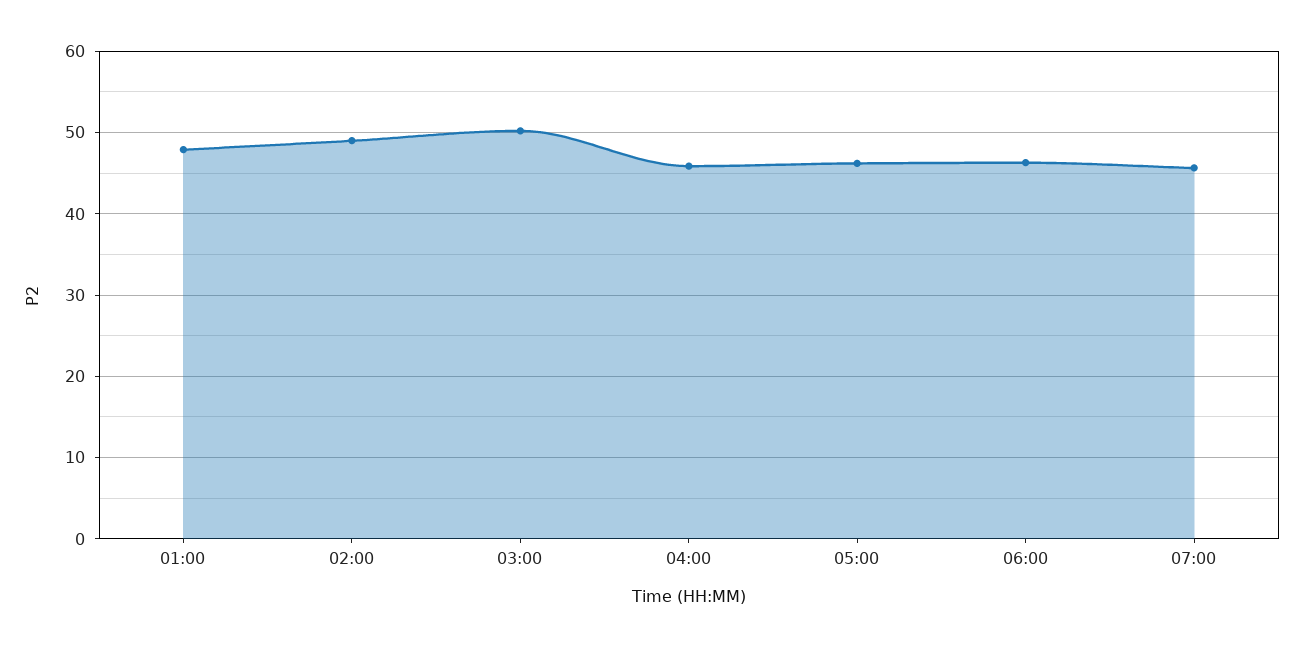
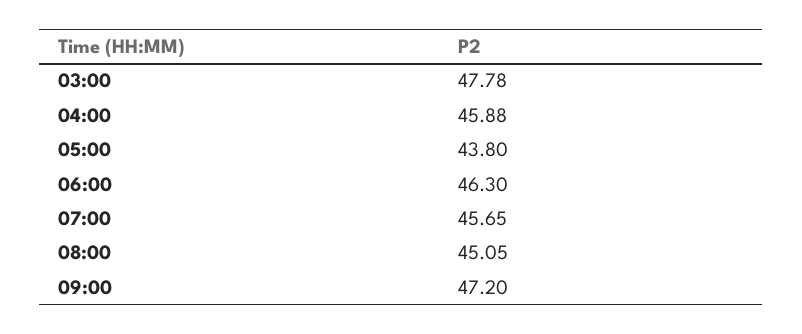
01:00: 48 -> none
02:00: 49 -> none
03:00: 50 -> 47.78
05:00: 46 -> 43.8
08:00: none -> 45.05
09:00: none -> 47.2

